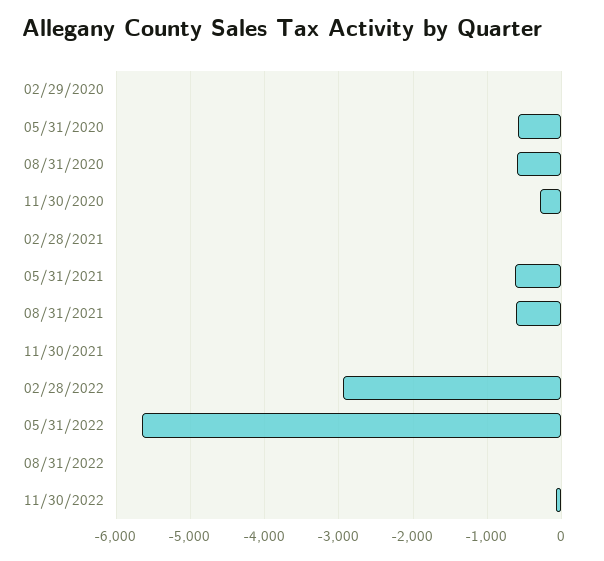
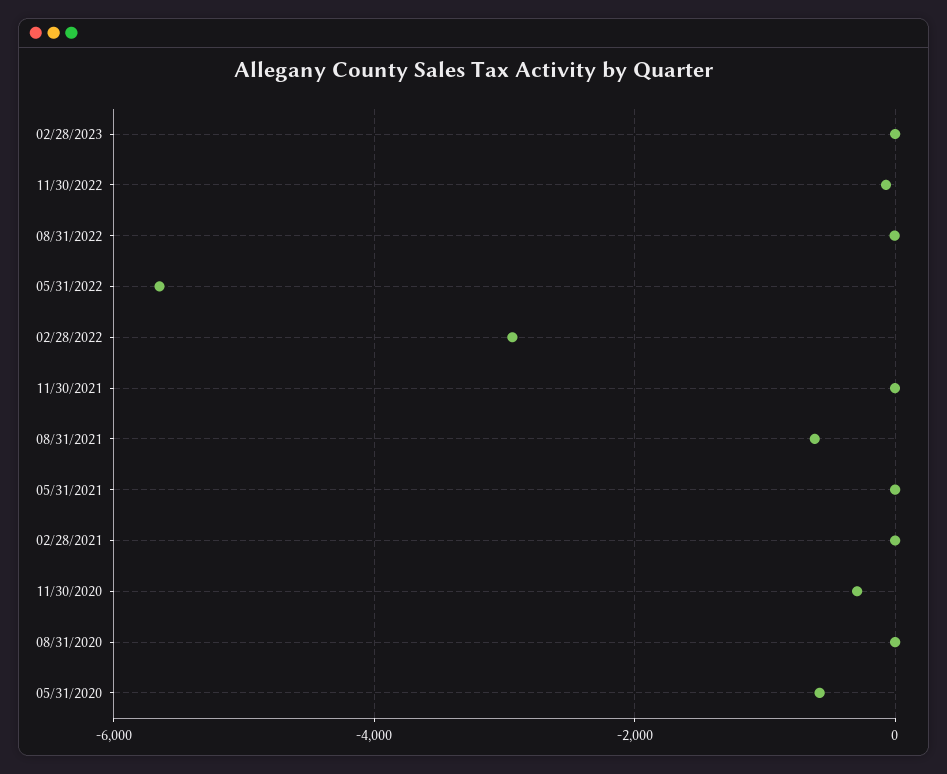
02/29/2020: 0 -> none
08/31/2020: -600 -> 0
05/31/2021: -600 -> 0
02/28/2023: none -> 0

